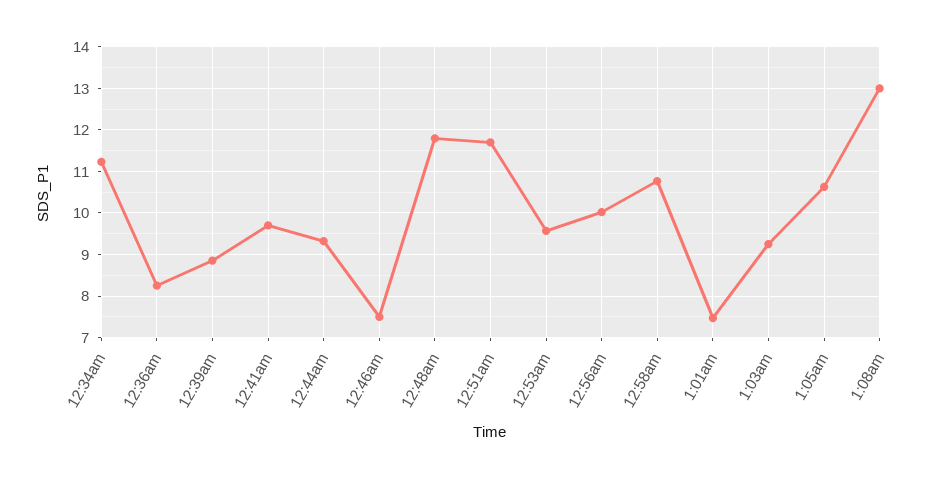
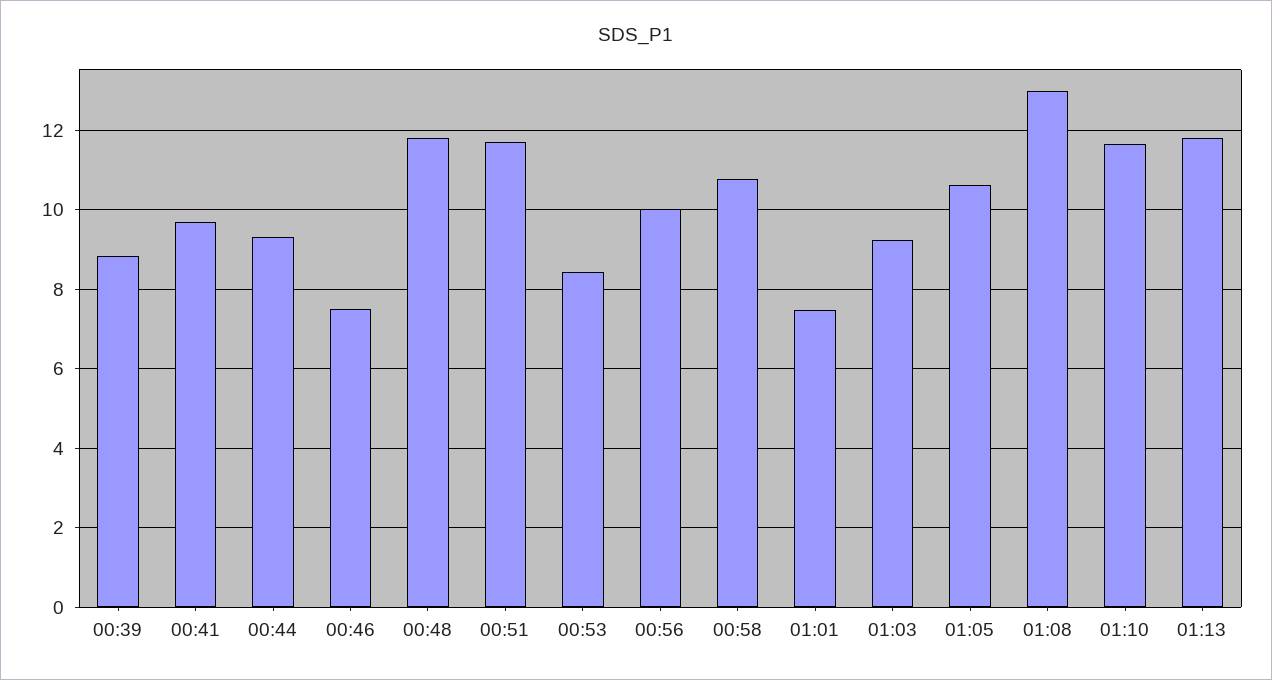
12:34am: 11.2 -> none
12:36am: 8.2 -> none
12:53am: 9.6 -> 8.4
01:10: none -> 11.6
01:13: none -> 11.8

